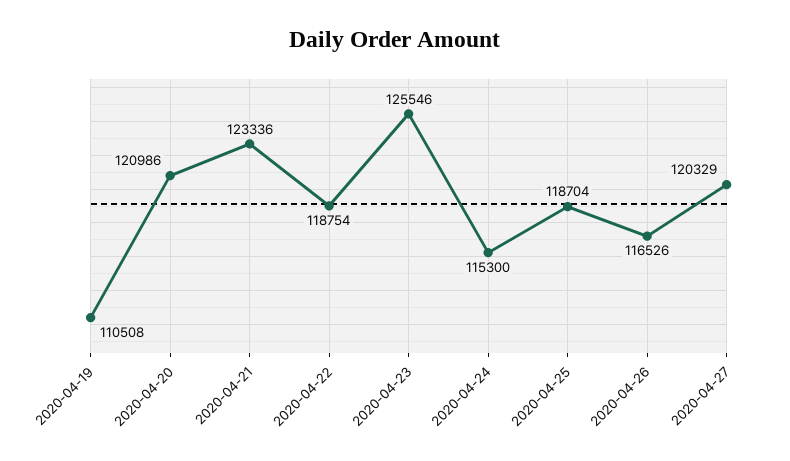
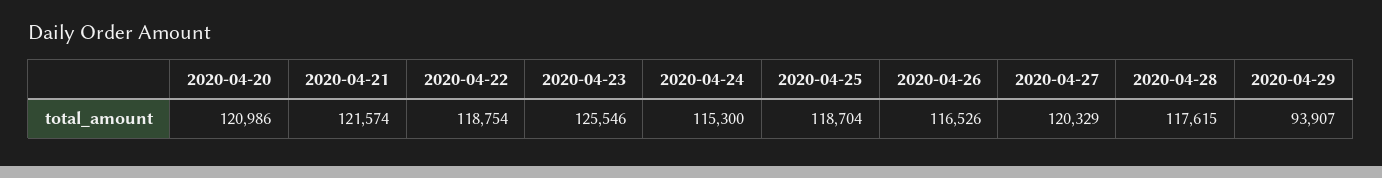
2020-04-19: 110508 -> none
2020-04-21: 123336 -> 121574
2020-04-28: none -> 117615
2020-04-29: none -> 93907

